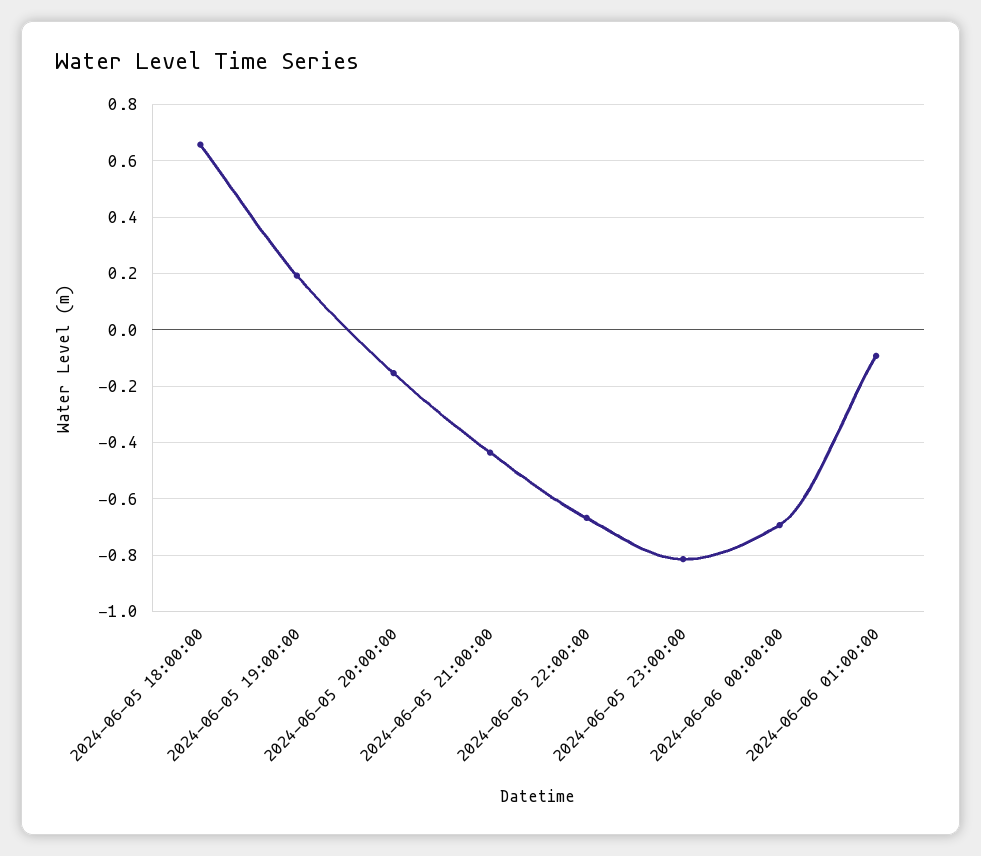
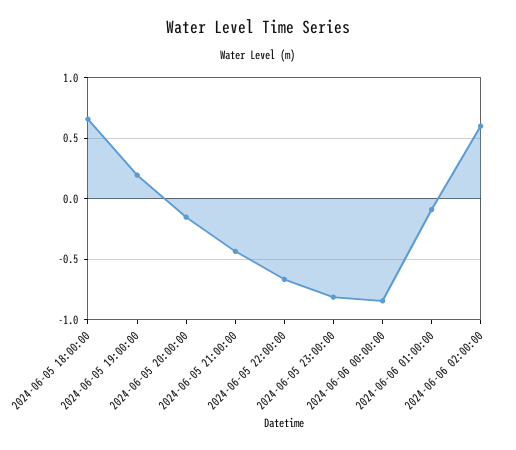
2024-06-06 00:00:00: -0.7 -> -0.85
2024-06-06 02:00:00: none -> 0.6

